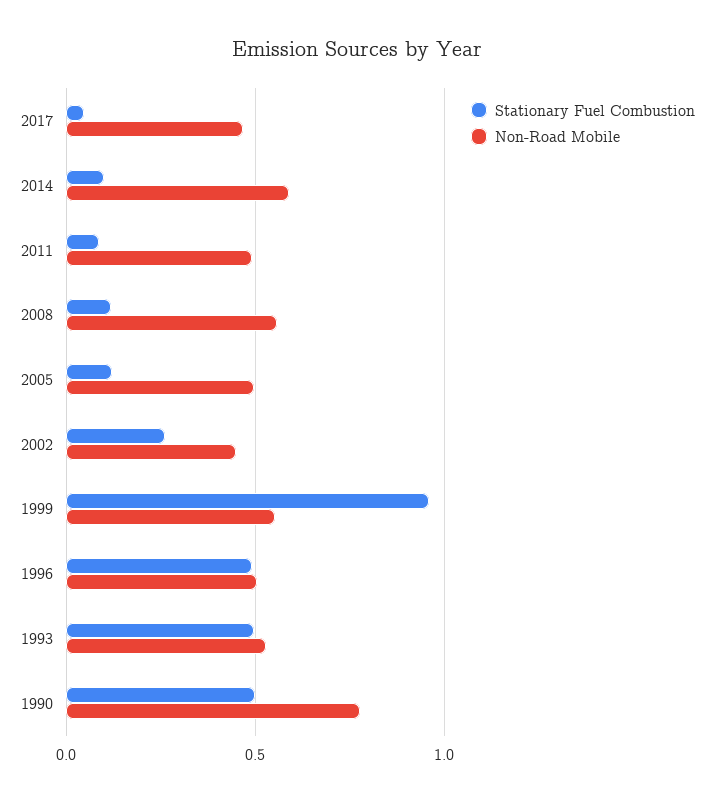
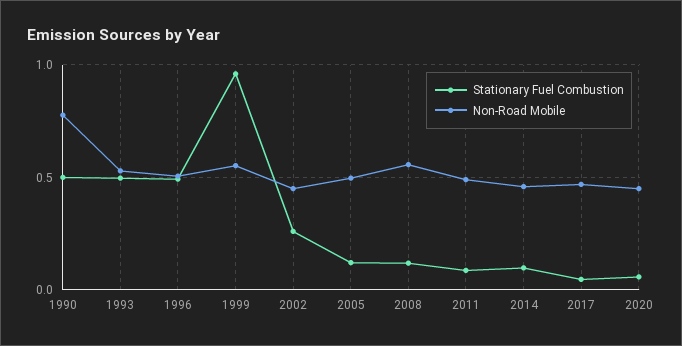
Non-Road Mobile, 2014: 0.6 -> 0.45
Stationary Fuel Combustion, 2020: none -> 0.05
Non-Road Mobile, 2020: none -> 0.45

